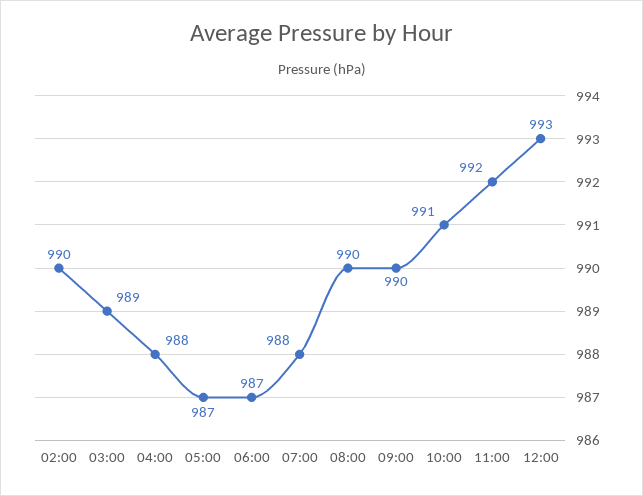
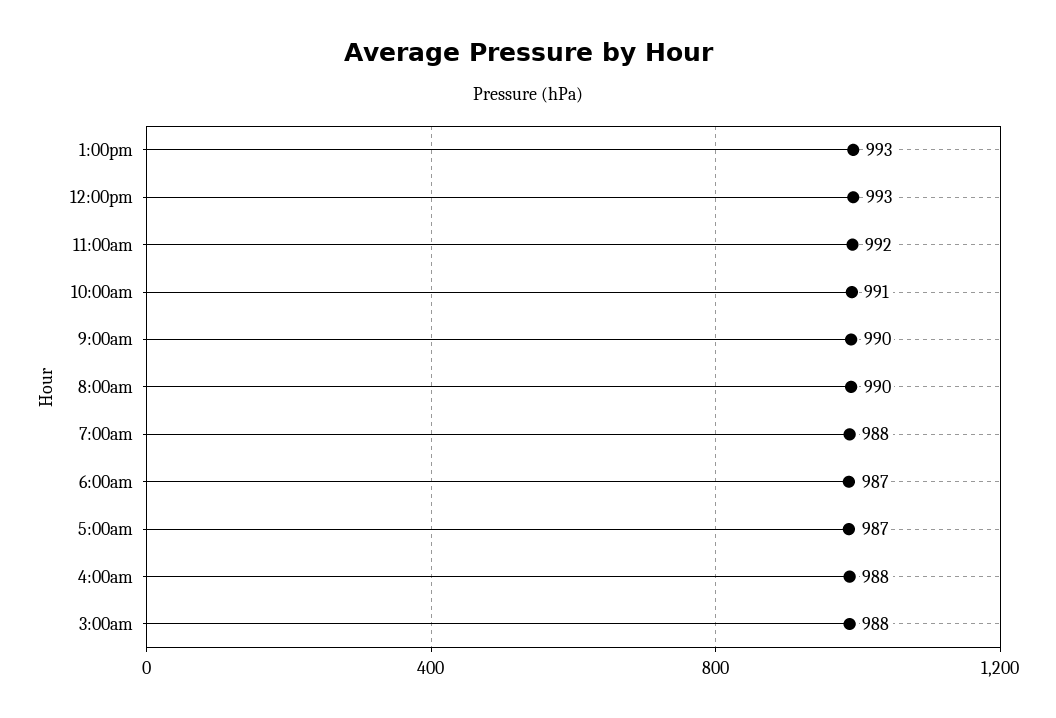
02:00: 990 -> none
03:00: 989 -> 988
1:00pm: none -> 993

